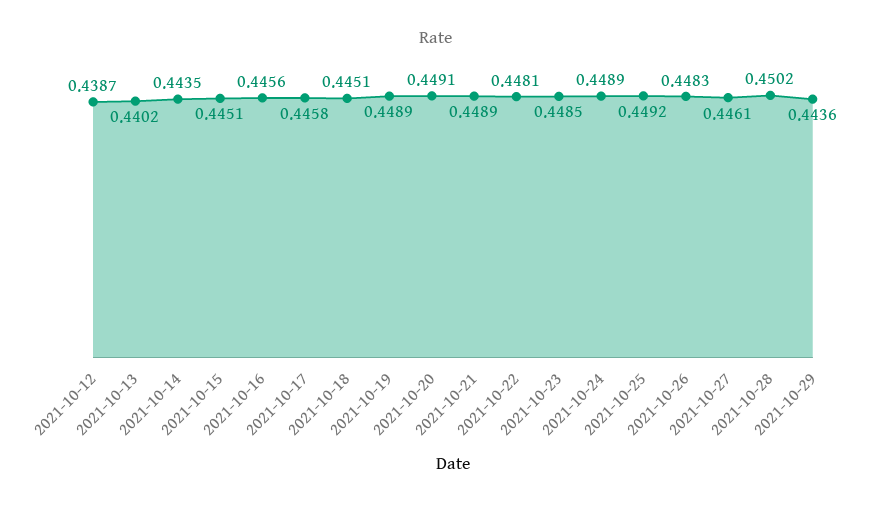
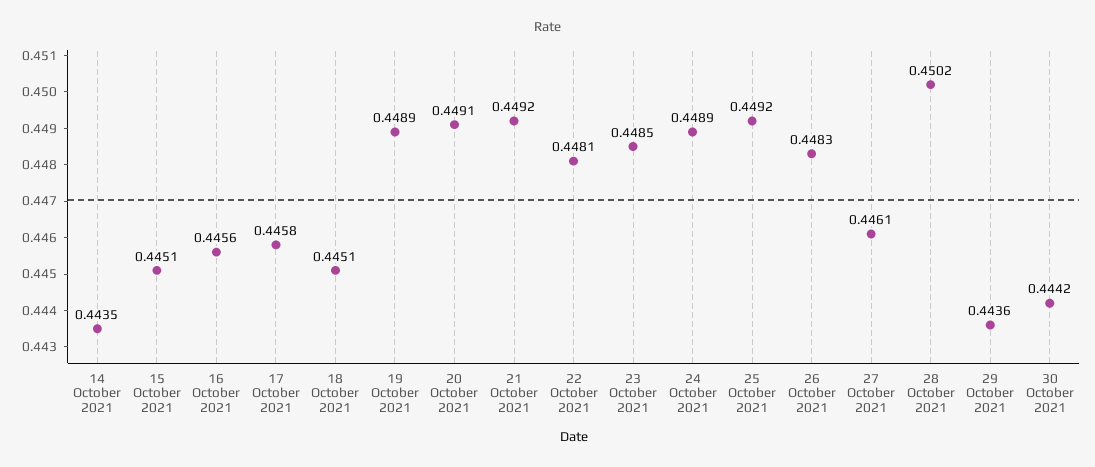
2021-10-12: 0.4387 -> none
2021-10-13: 0.4402 -> none
2021-10-21: 0.4489 -> 0.4492
30 October 2021: none -> 0.4442

